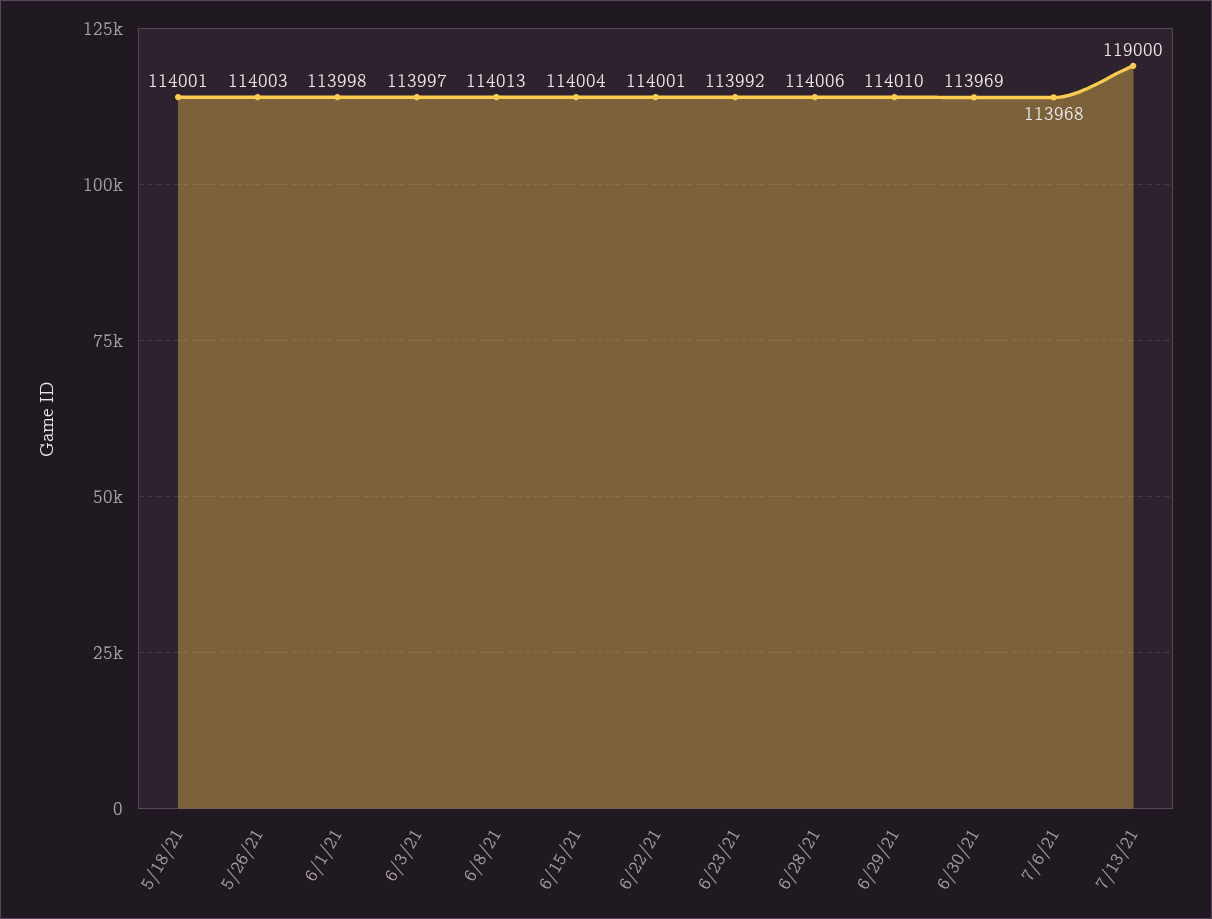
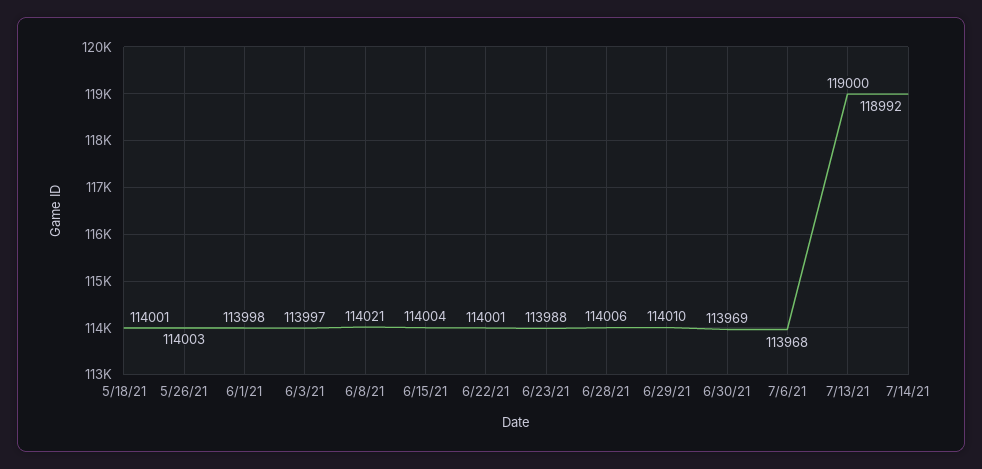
6/8/21: 114013 -> 114021
6/23/21: 113992 -> 113988
7/14/21: none -> 118992

